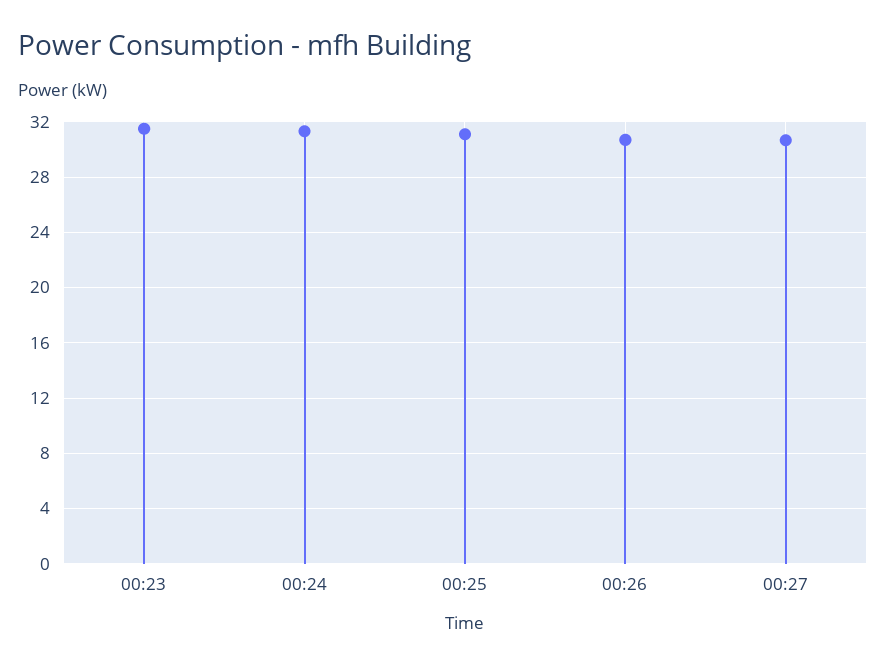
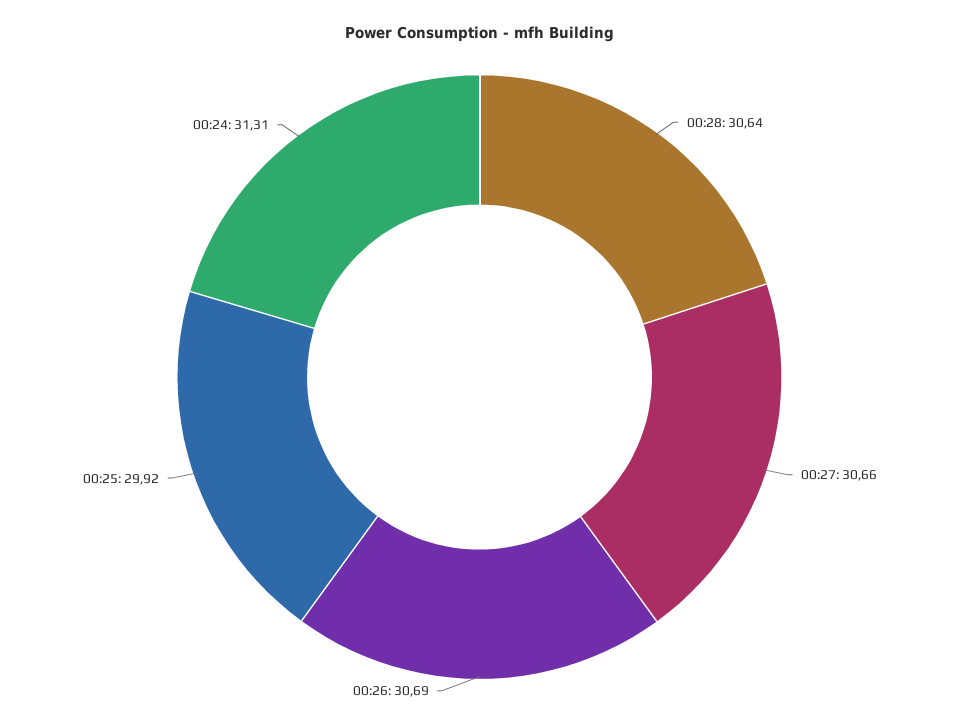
00:23: 31.5 -> none
00:25: 31 -> 29.92
00:28: none -> 30.64

